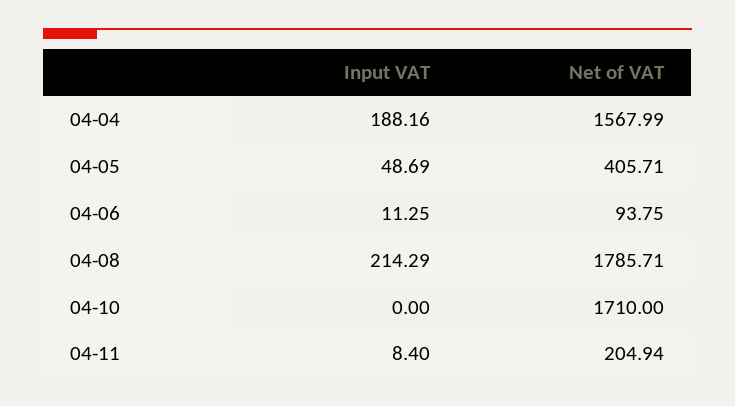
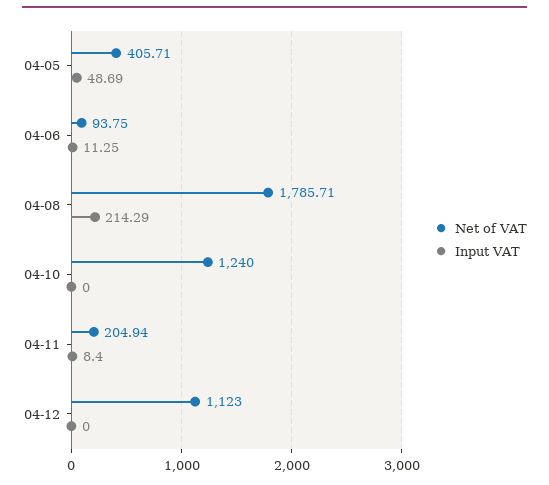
Input VAT, 04-04: 188.16 -> none
Net of VAT, 04-04: 1567.99 -> none
Net of VAT, 04-10: 1710 -> 1240
Net of VAT, 04-12: none -> 1123
Input VAT, 04-12: none -> 0

